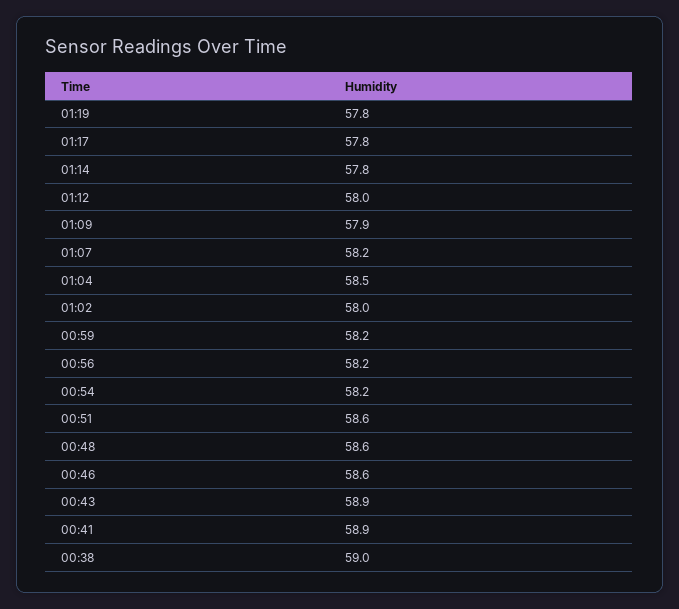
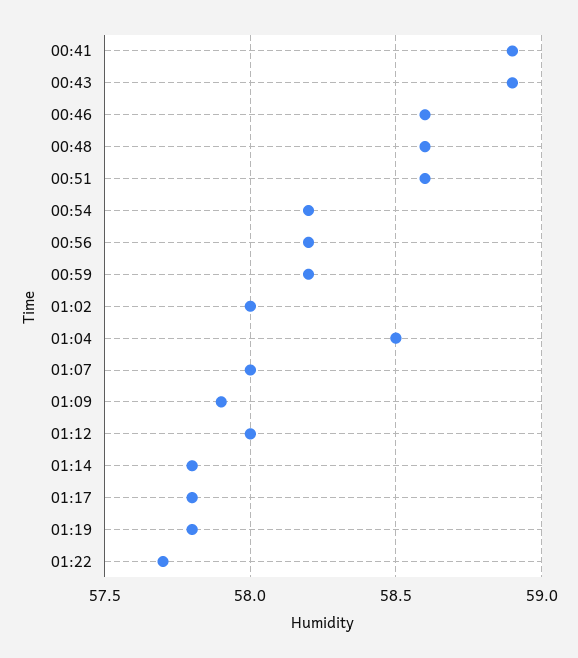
01:07: 58.2 -> 58
00:38: 59 -> none
01:22: none -> 57.7

